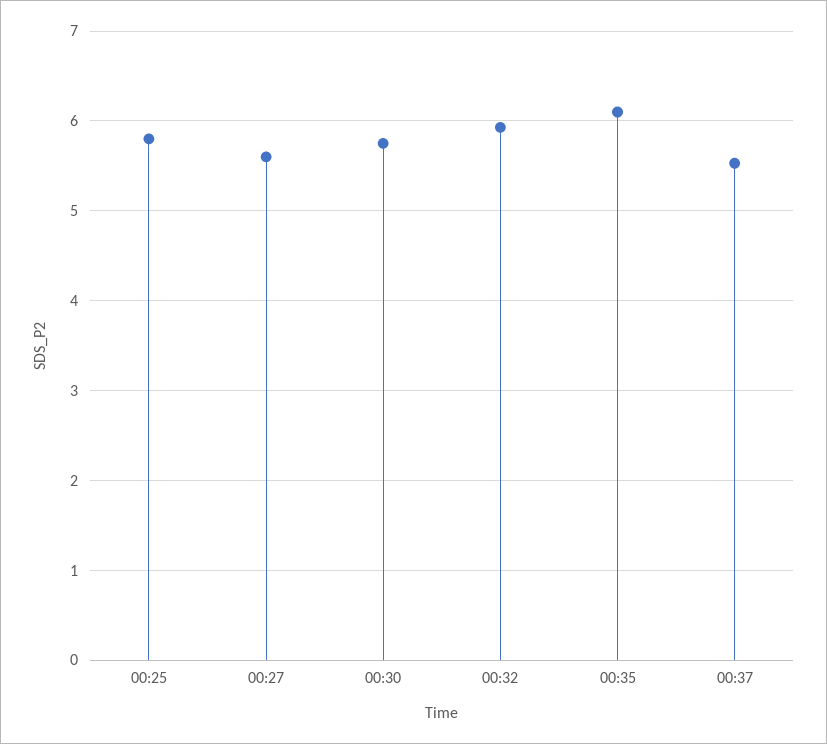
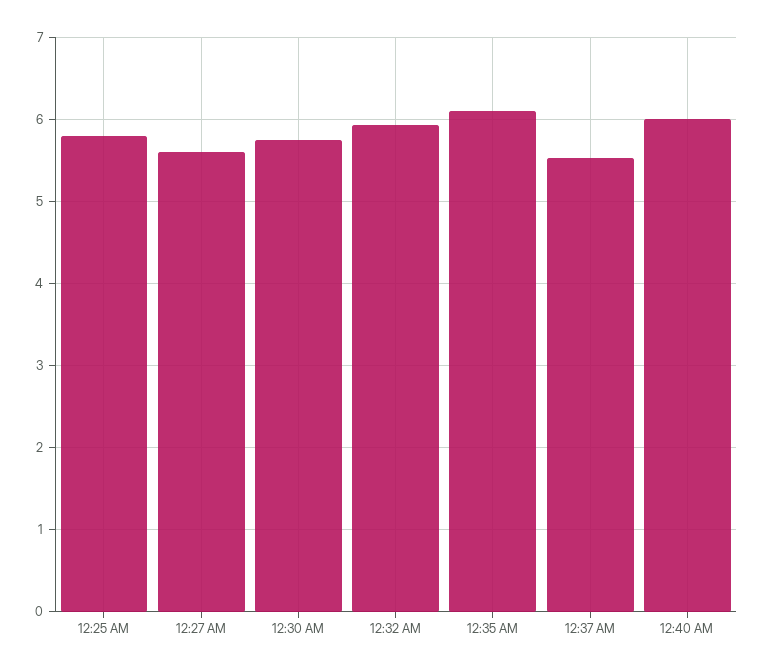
12:40 AM: none -> 6

